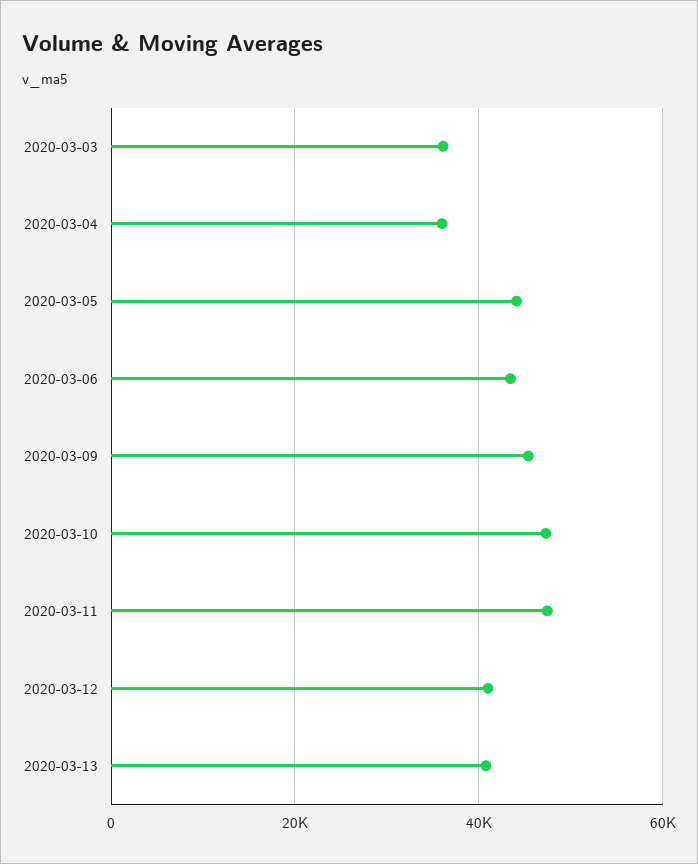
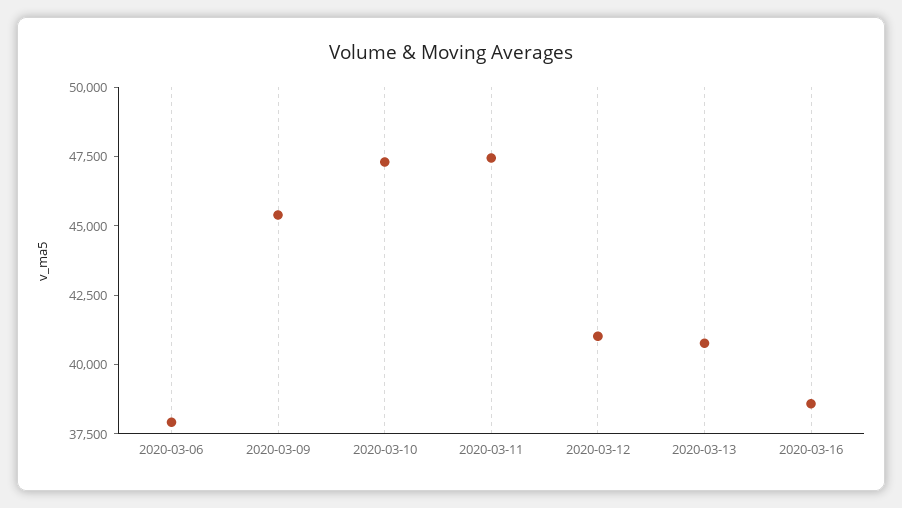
2020-03-03: 36000 -> none
2020-03-04: 36000 -> none
2020-03-05: 44000 -> none
2020-03-06: 44000 -> 38000
2020-03-16: none -> 38500

